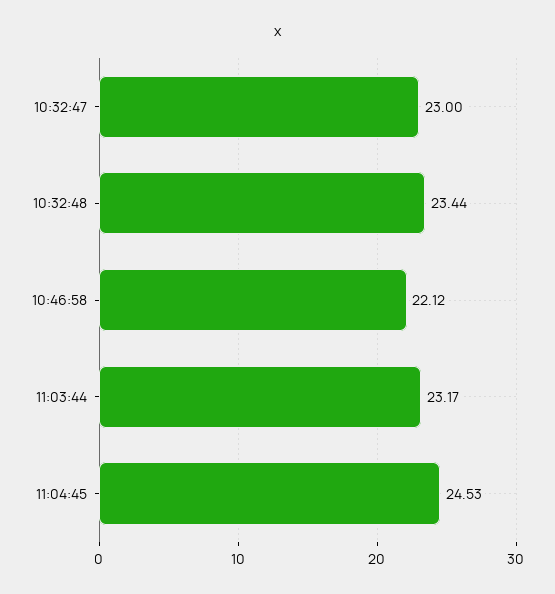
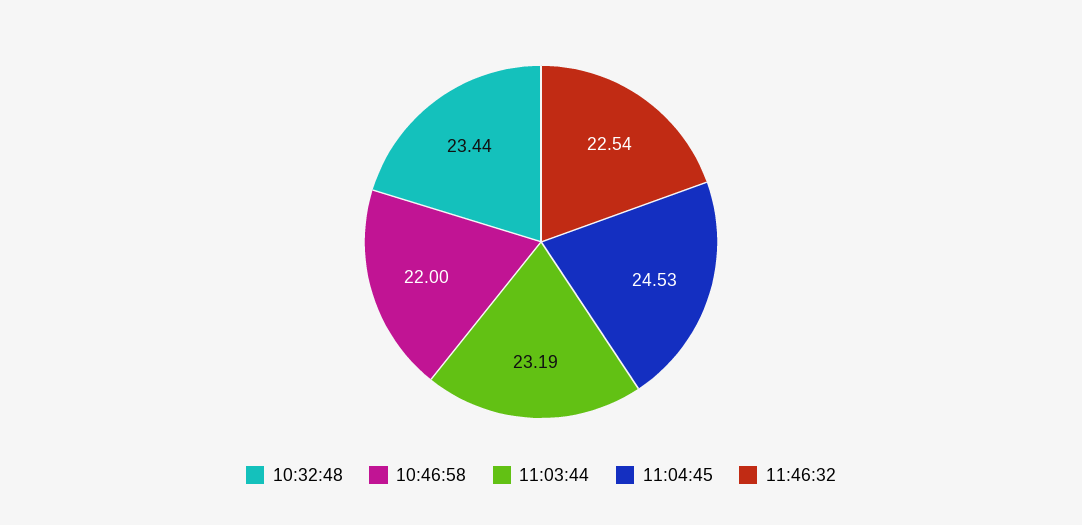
10:32:47: 23 -> none
10:46:58: 22.12 -> 22
11:03:44: 23.17 -> 23.19
11:46:32: none -> 22.54

